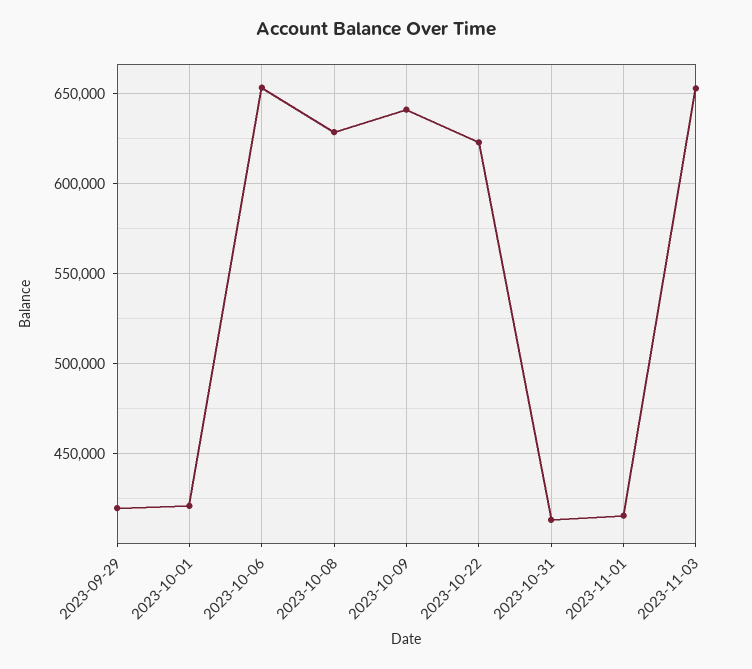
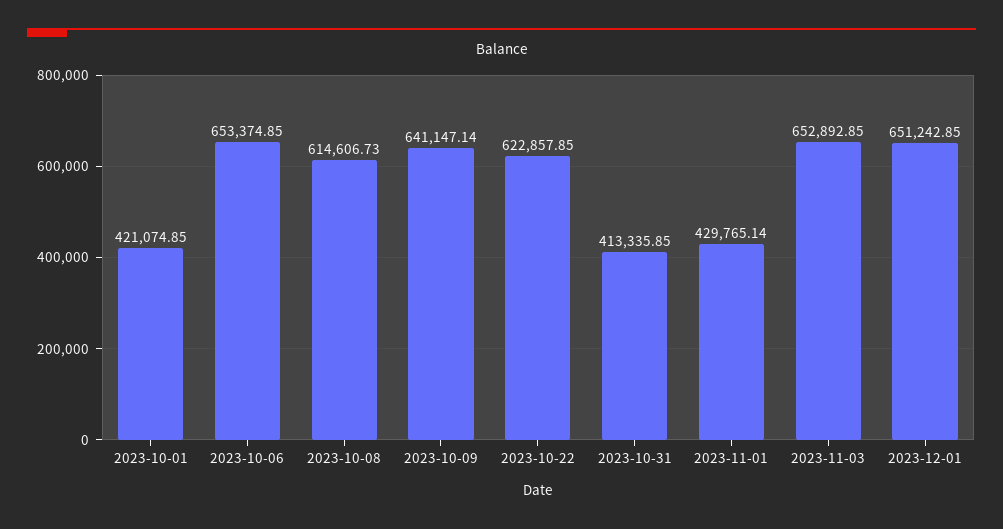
2023-09-29: 420000 -> none
2023-10-08: 630000 -> 614606.73
2023-11-01: 415000 -> 429765.14
2023-12-01: none -> 651242.85

